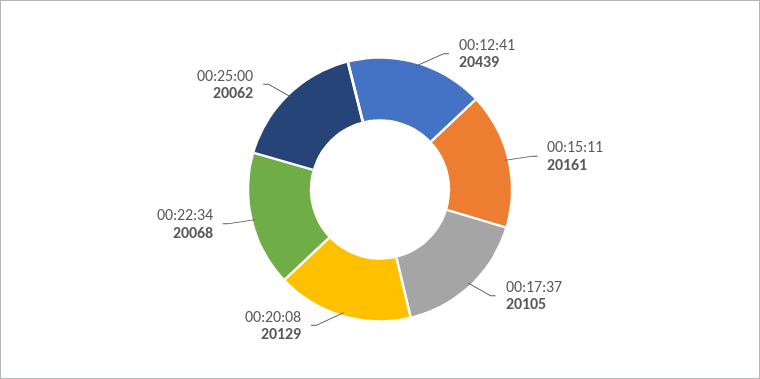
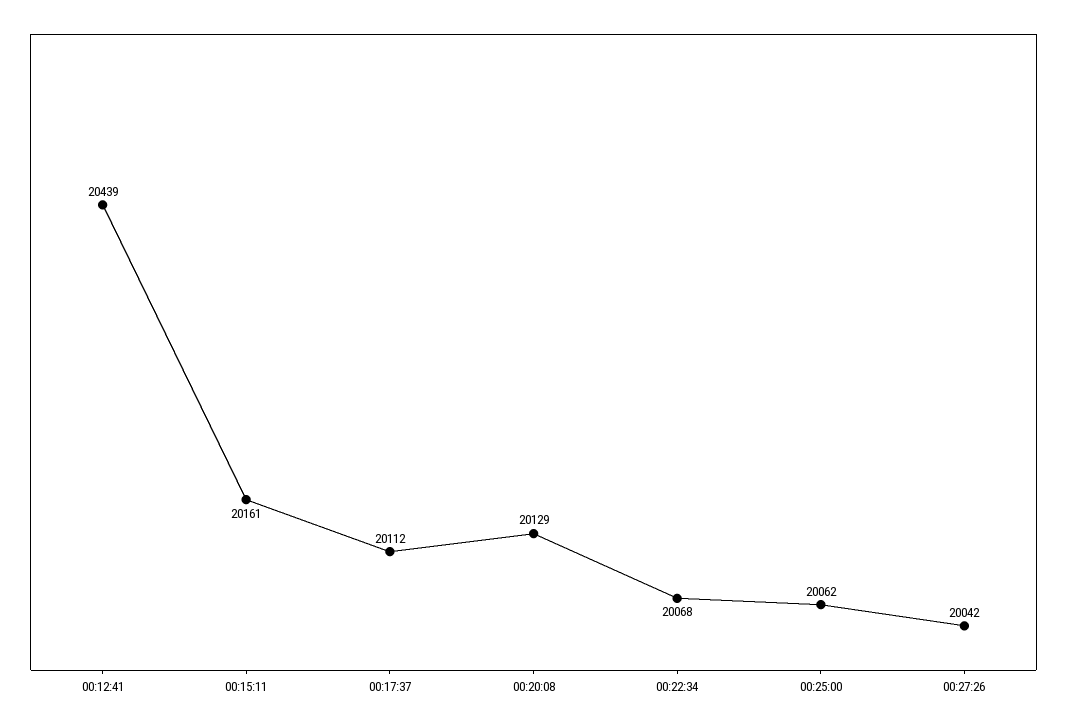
00:17:37: 20105 -> 20112
00:27:26: none -> 20042

